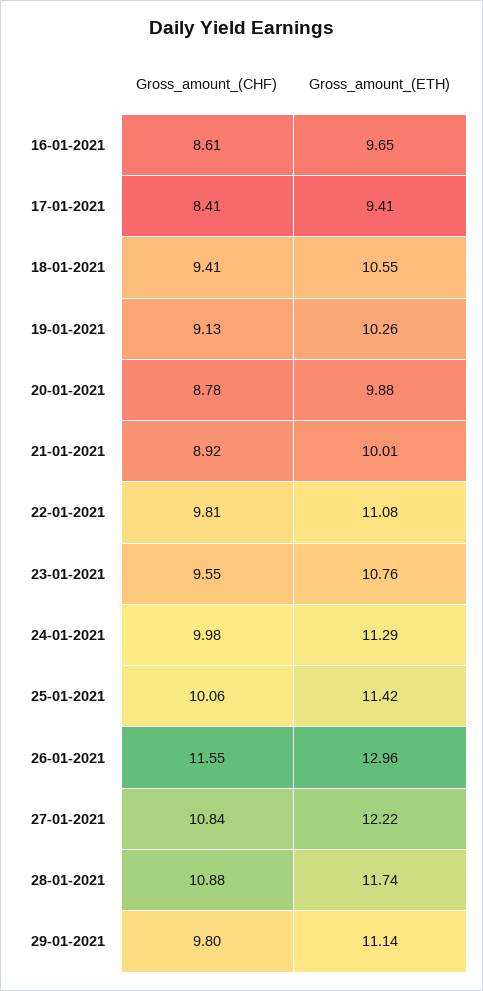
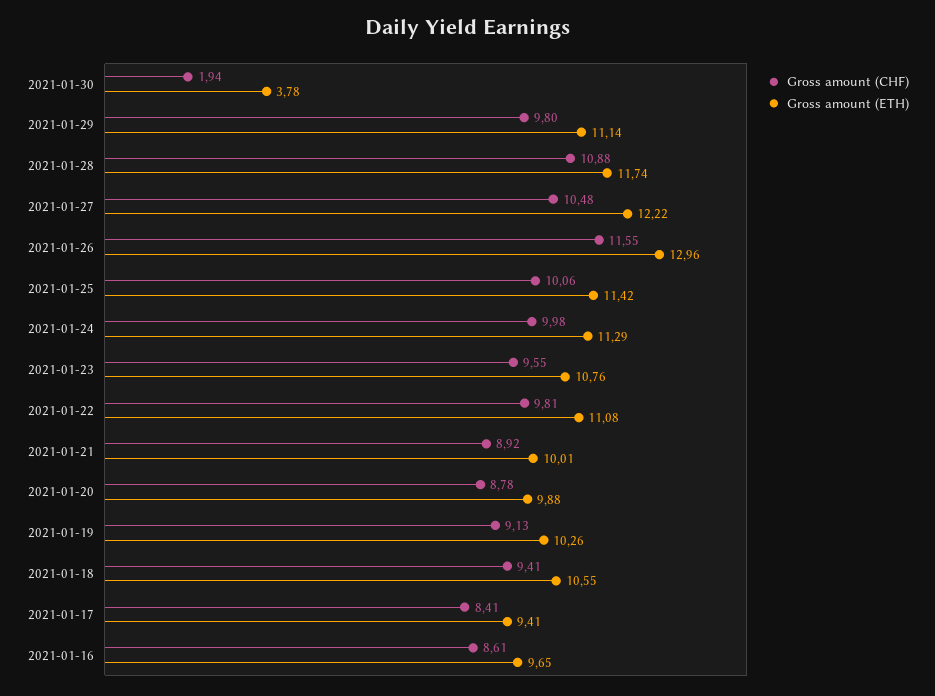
Gross_amount_(CHF), 27-01-2021: 10.84 -> 10.48
Gross_amount_(CHF), 2021-01-30: none -> 1.94
Gross_amount_(ETH), 2021-01-30: none -> 3.78

